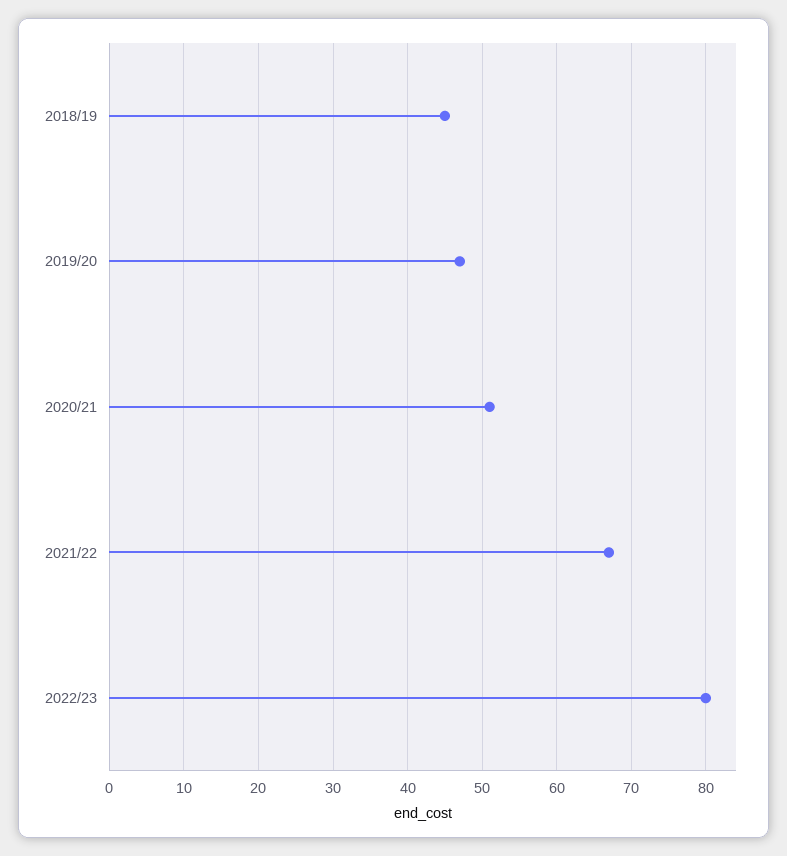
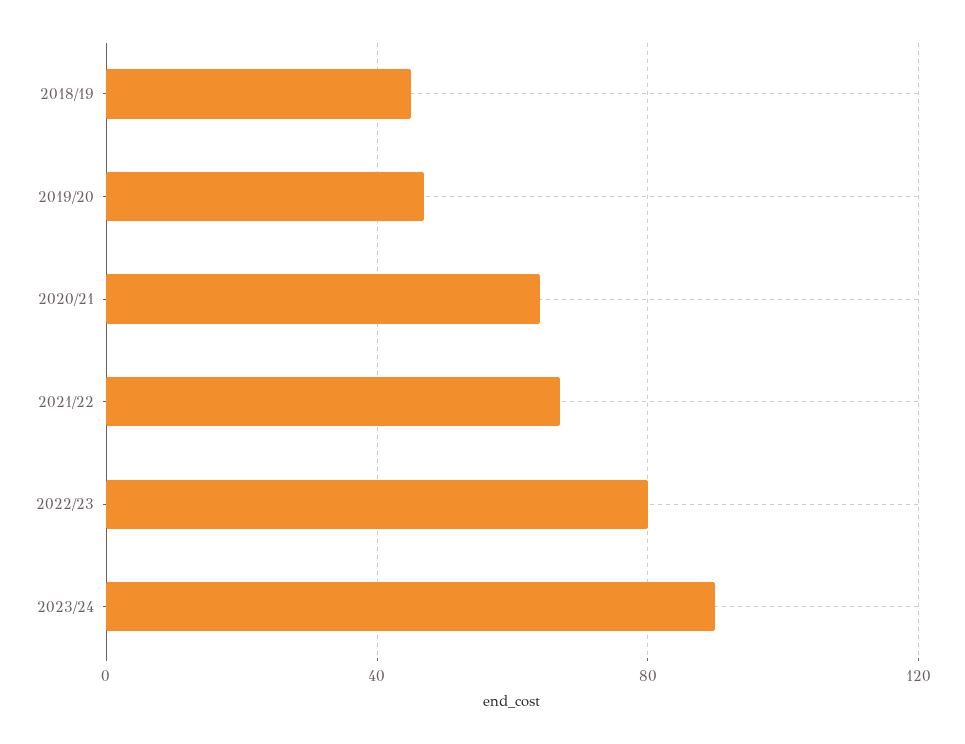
2020/21: 51 -> 65
2023/24: none -> 90

